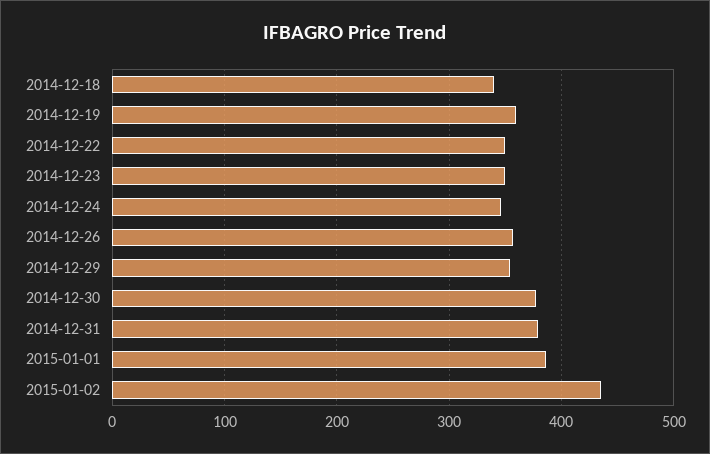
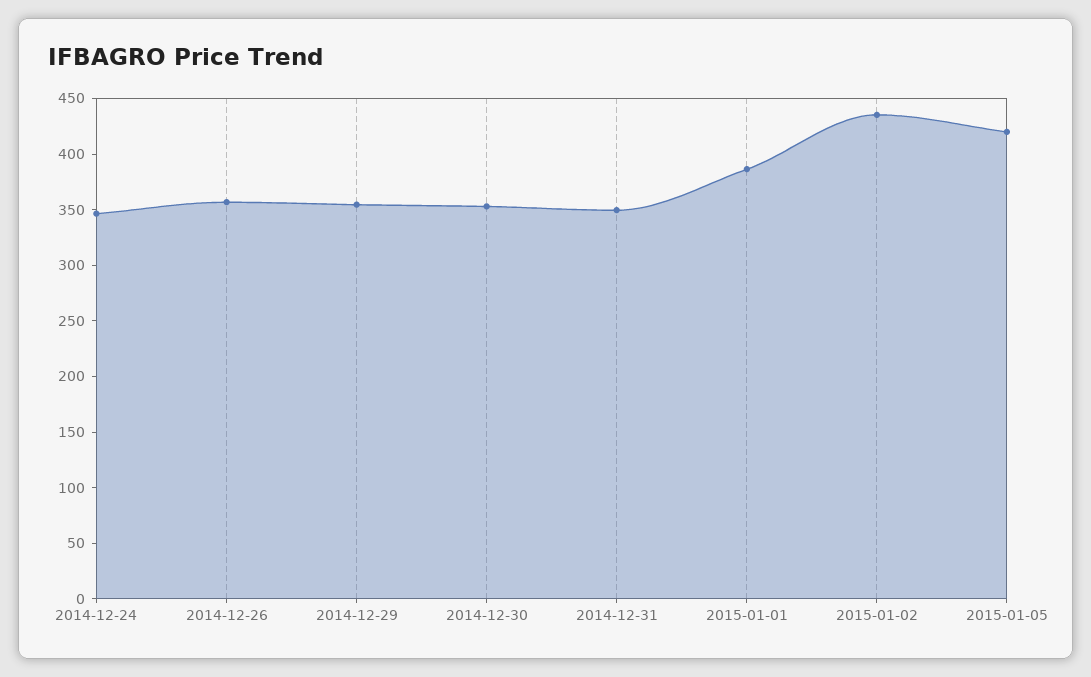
2014-12-18: 340 -> none
2014-12-19: 360 -> none
2014-12-22: 350 -> none
2014-12-23: 350 -> none
2014-12-30: 380 -> 350
2014-12-31: 380 -> 350
2015-01-05: none -> 420

